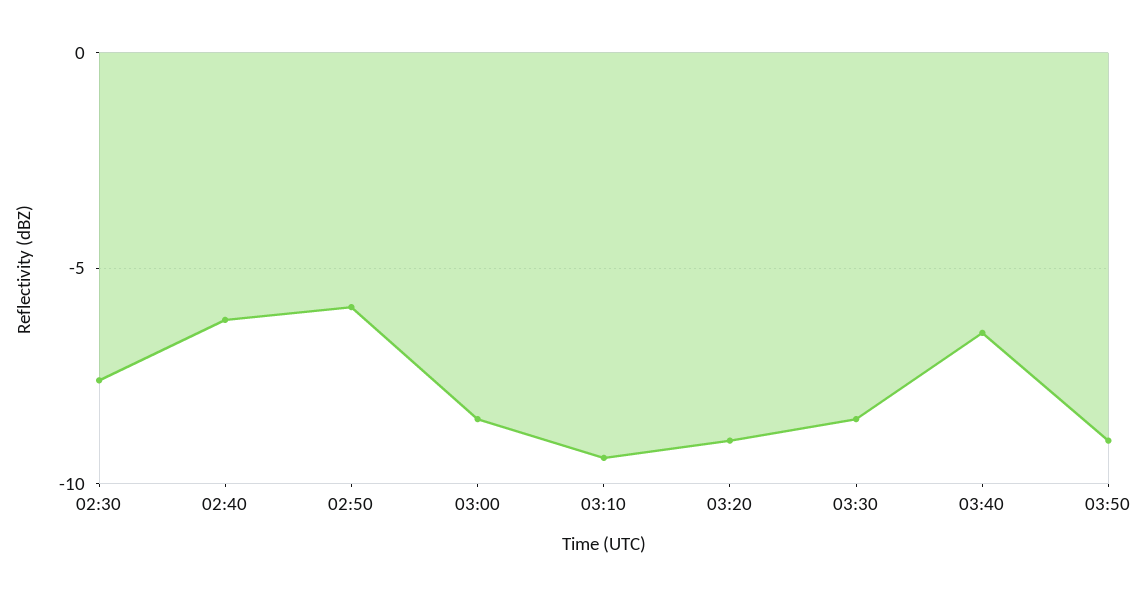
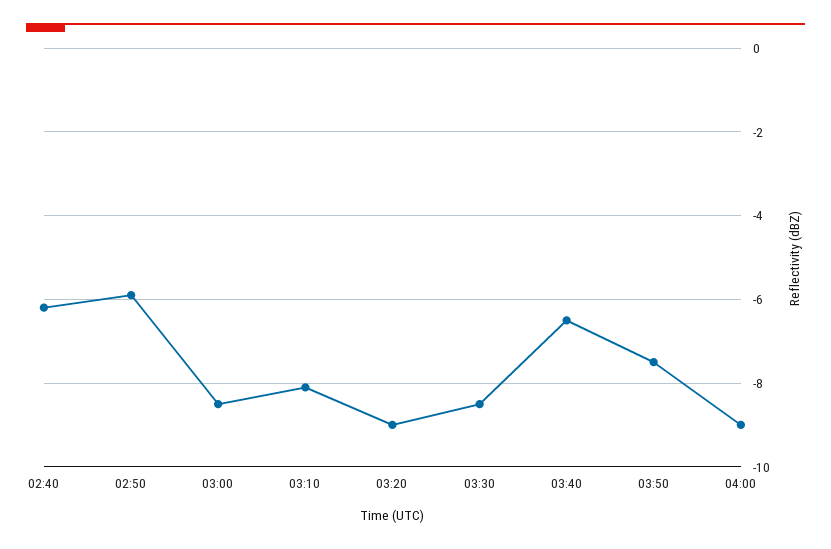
02:30: -7.5 -> none
03:10: -9.5 -> -8
03:50: -9 -> -7.5
04:00: none -> -9

